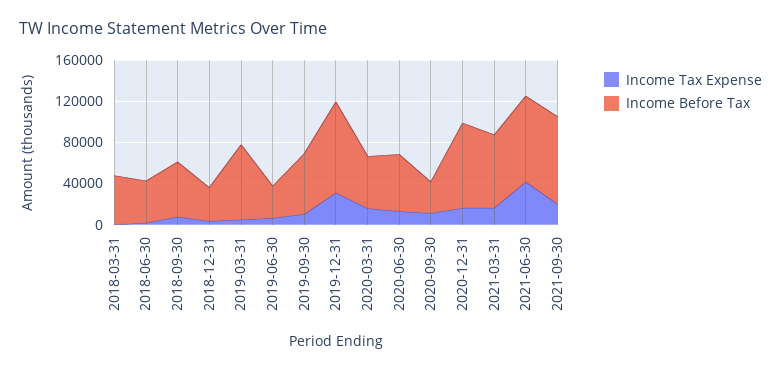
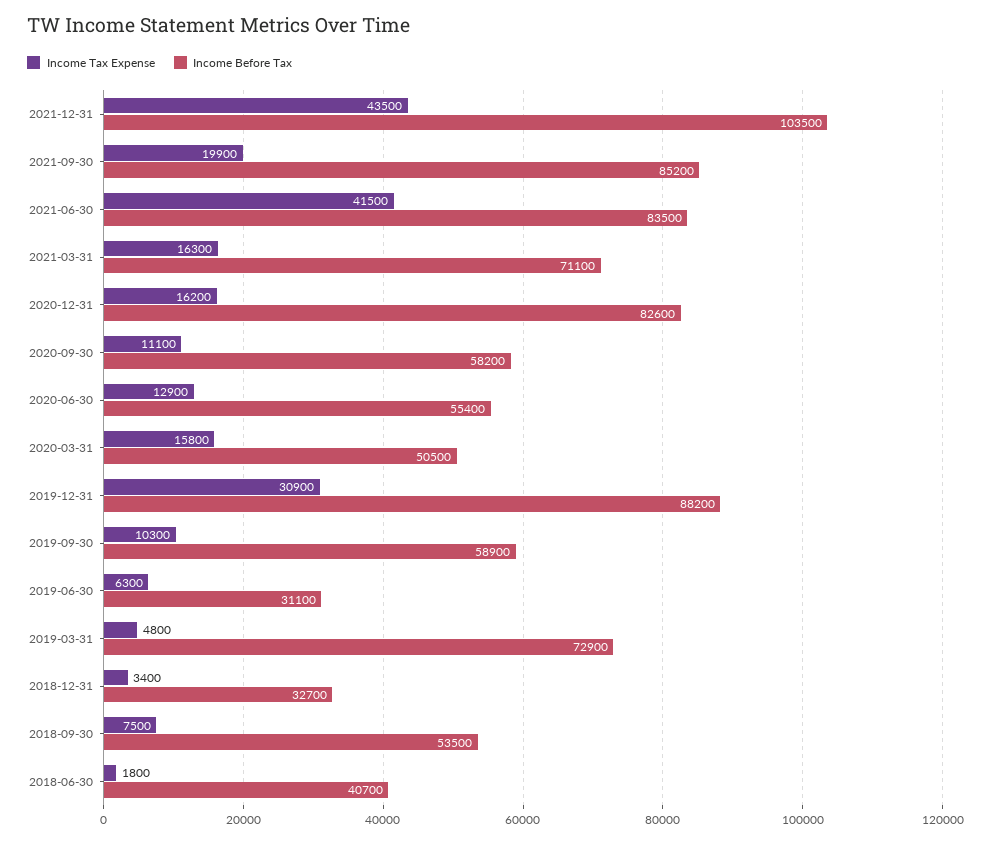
Income Tax Expense, 2018-03-31: 0 -> none
Income Before Tax, 2018-03-31: 50000 -> none
Income Before Tax, 2020-09-30: 30000 -> 58200
Income Tax Expense, 2021-12-31: none -> 43500
Income Before Tax, 2021-12-31: none -> 103500

